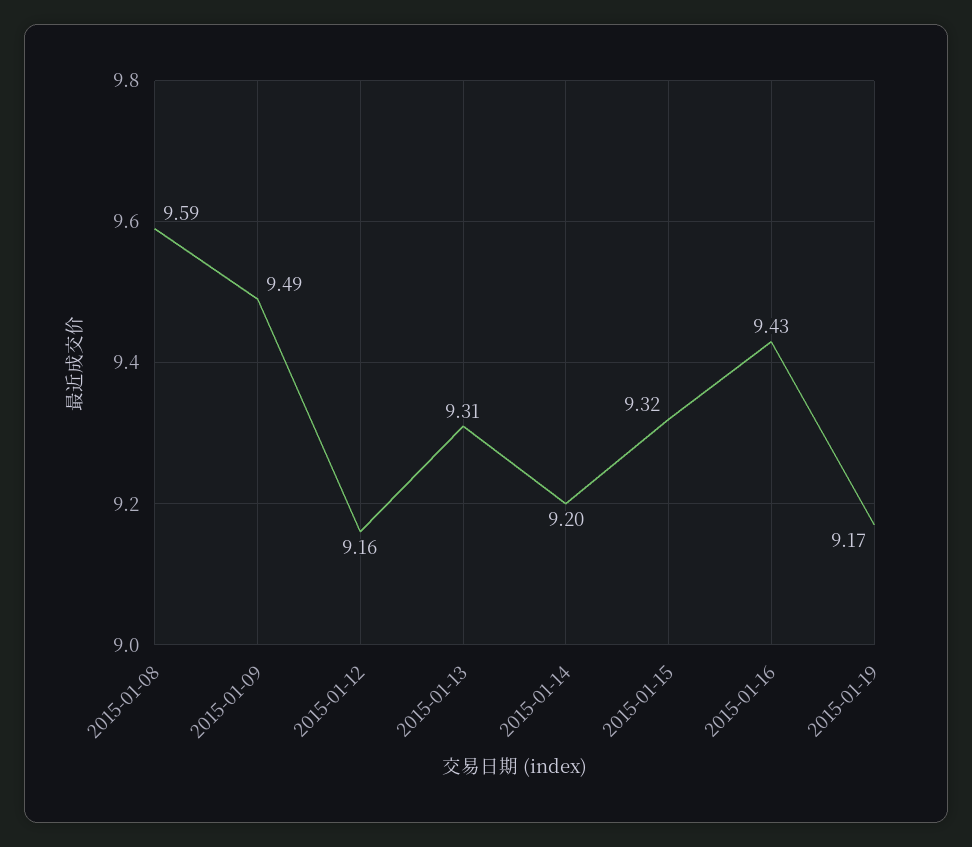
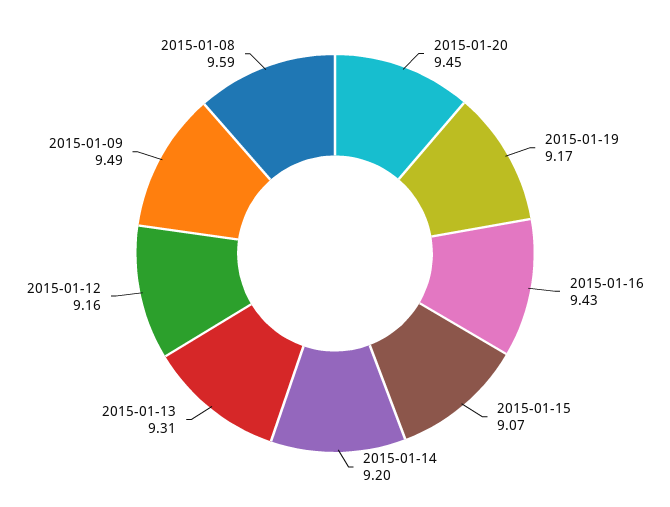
2015-01-15: 9.32 -> 9.07
2015-01-20: none -> 9.45

